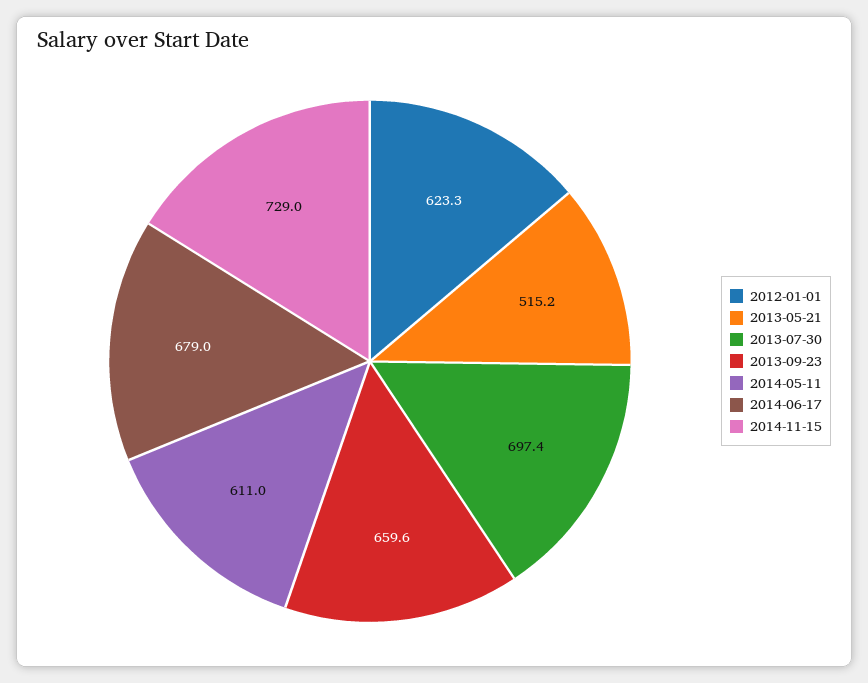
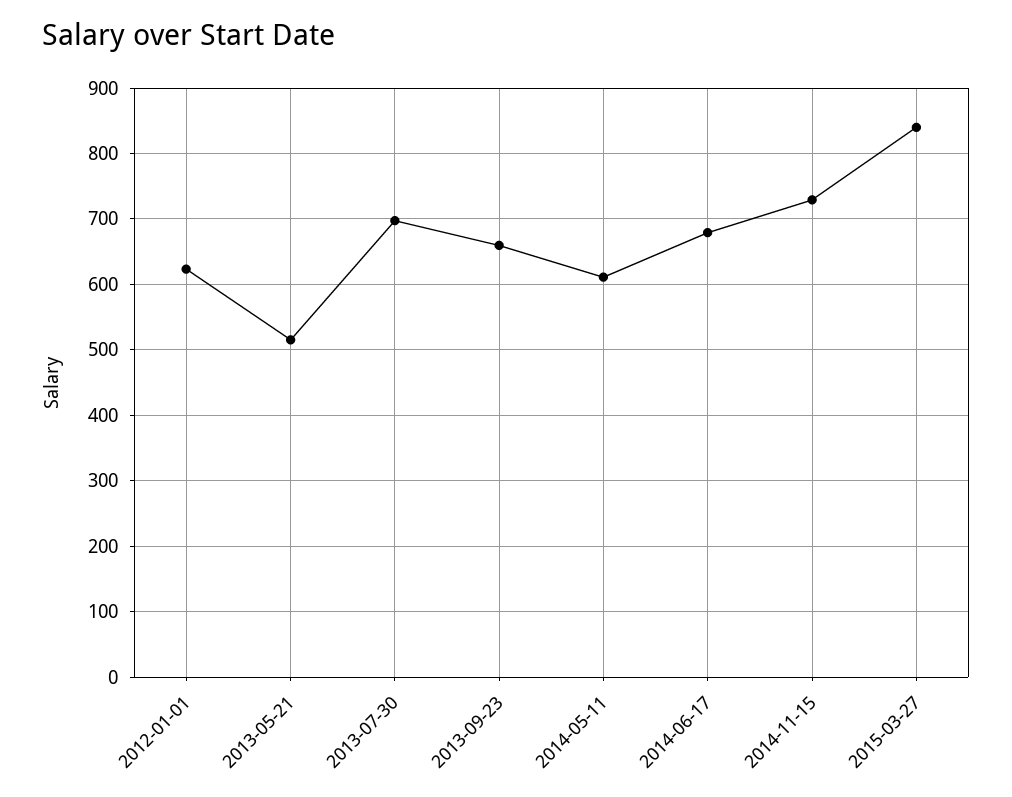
2015-03-27: none -> 840

